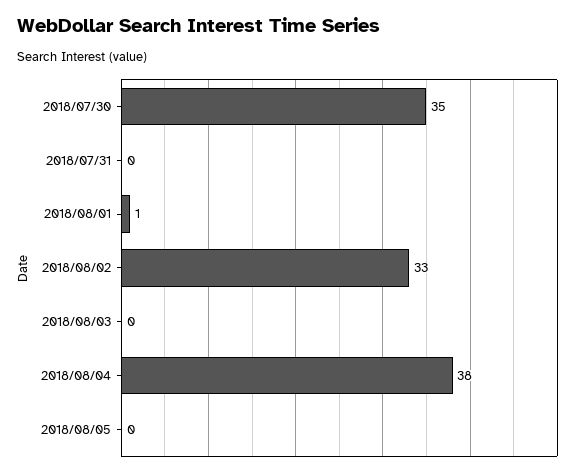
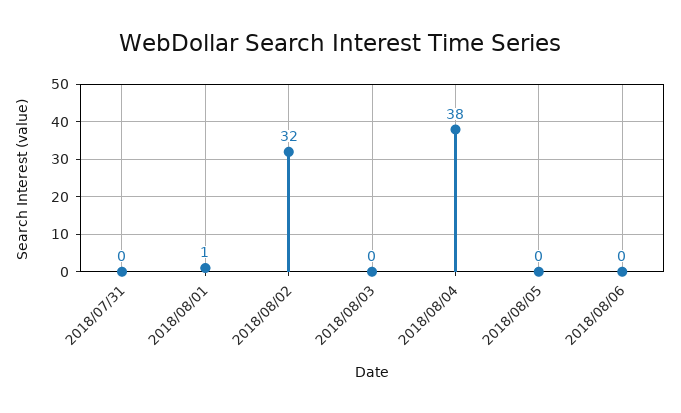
2018/07/30: 35 -> none
2018/08/02: 33 -> 32
2018/08/06: none -> 0

